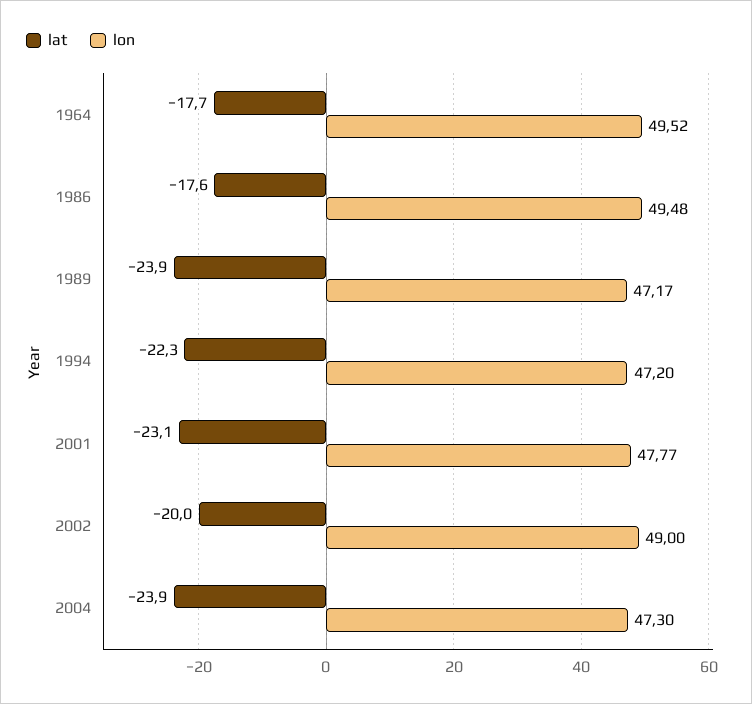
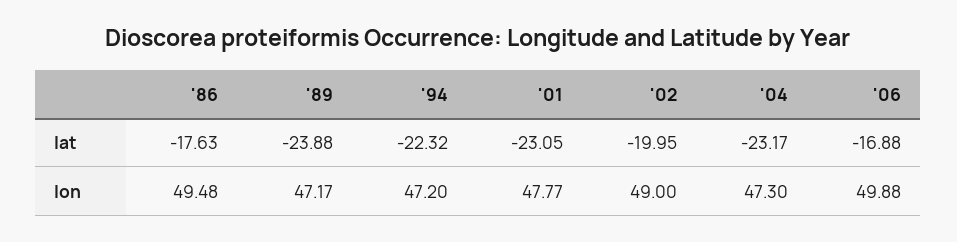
lat, 1964: -17.7 -> none
lon, 1964: 49.52 -> none
lat, 2004: -23.9 -> -23.17
lat, '06: none -> -16.88
lon, '06: none -> 49.88

